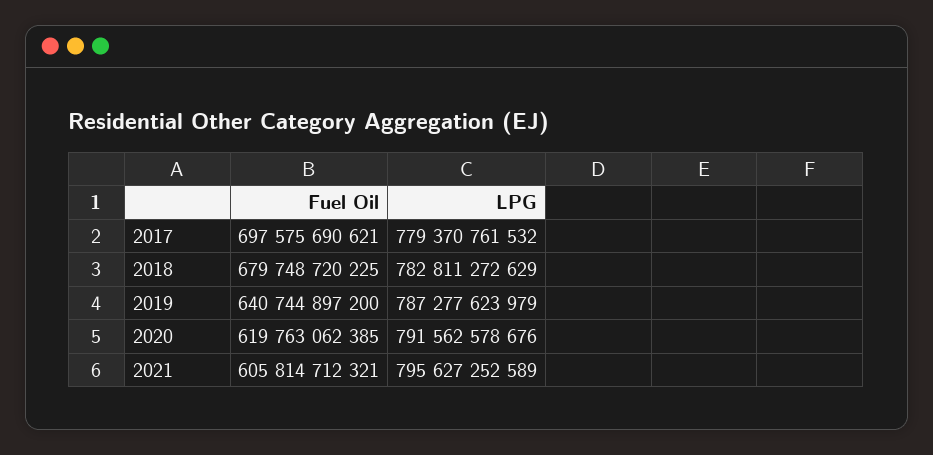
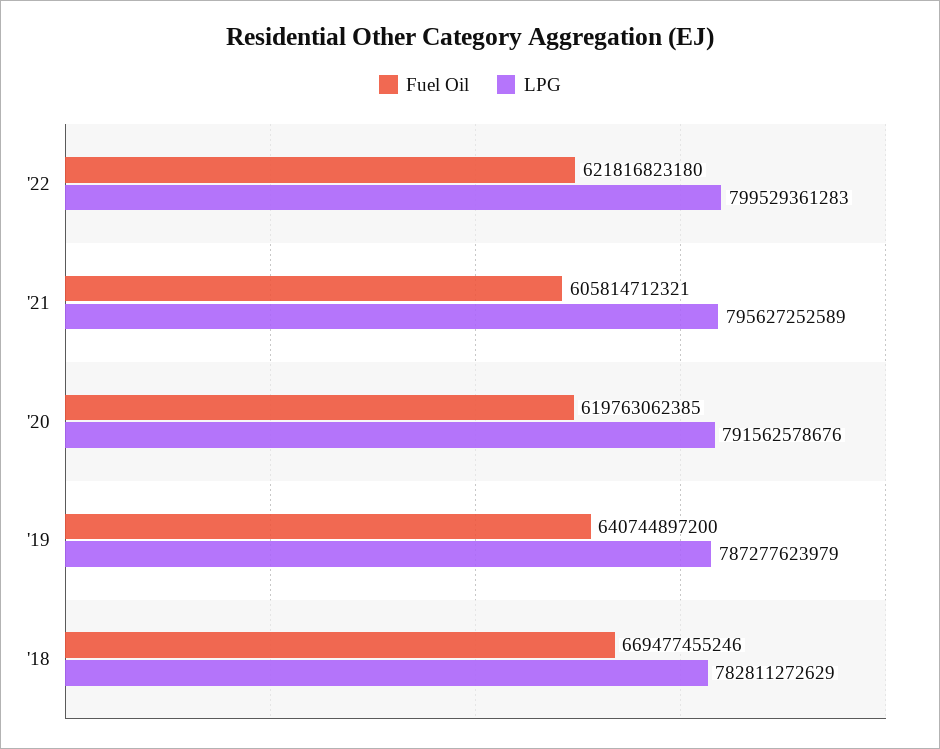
Fuel Oil, 2017: 697575690621 -> none
LPG, 2017: 779370761532 -> none
Fuel Oil, 2018: 679748720225 -> 669477455246
Fuel Oil, '22: none -> 621816823180
LPG, '22: none -> 799529361283

